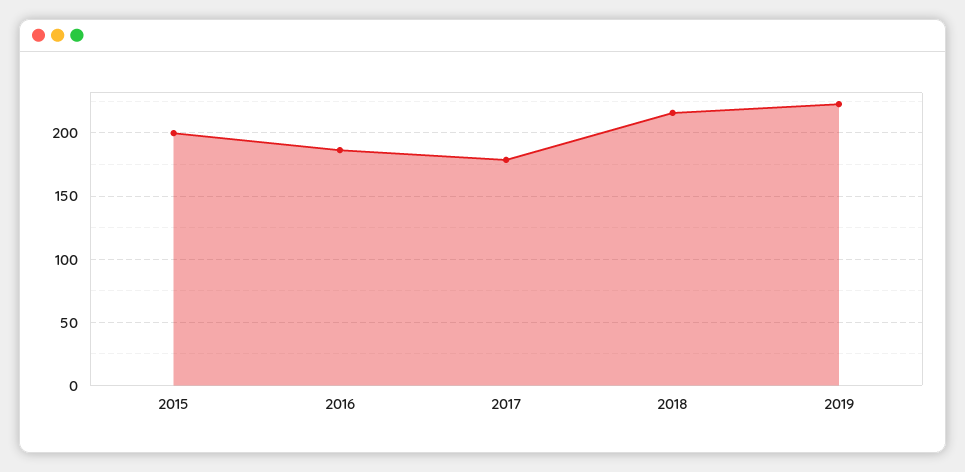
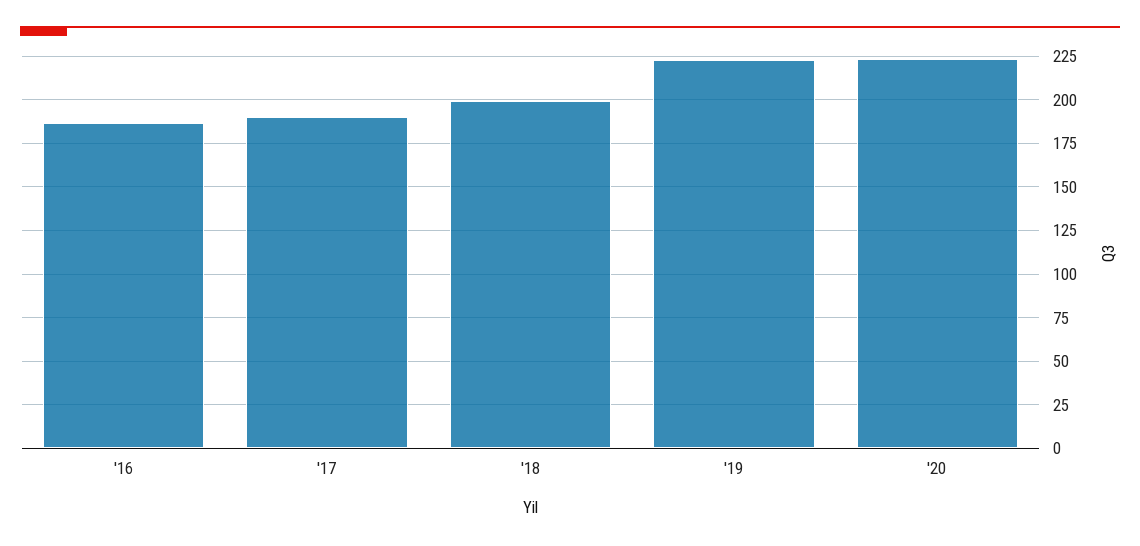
2015: 200 -> none
2017: 180 -> 190
2018: 215 -> 200
'20: none -> 225

